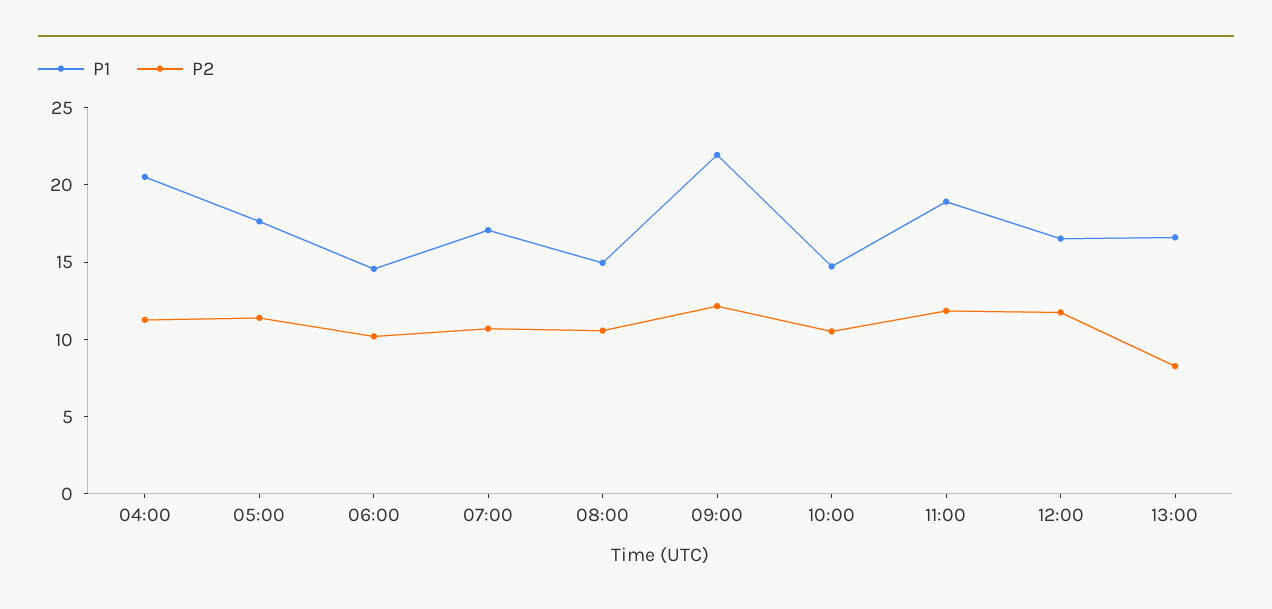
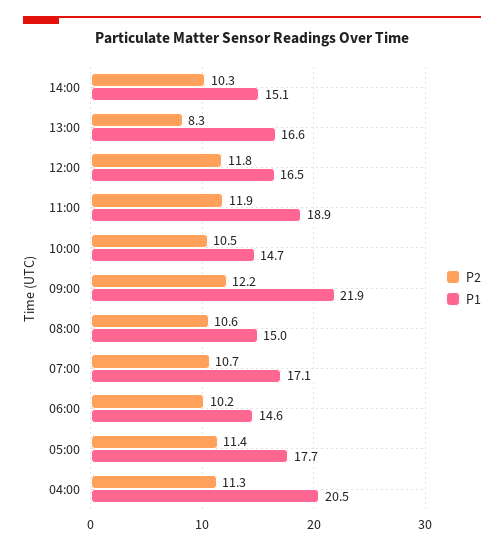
P2, 14:00: none -> 10.3
P1, 14:00: none -> 15.1

